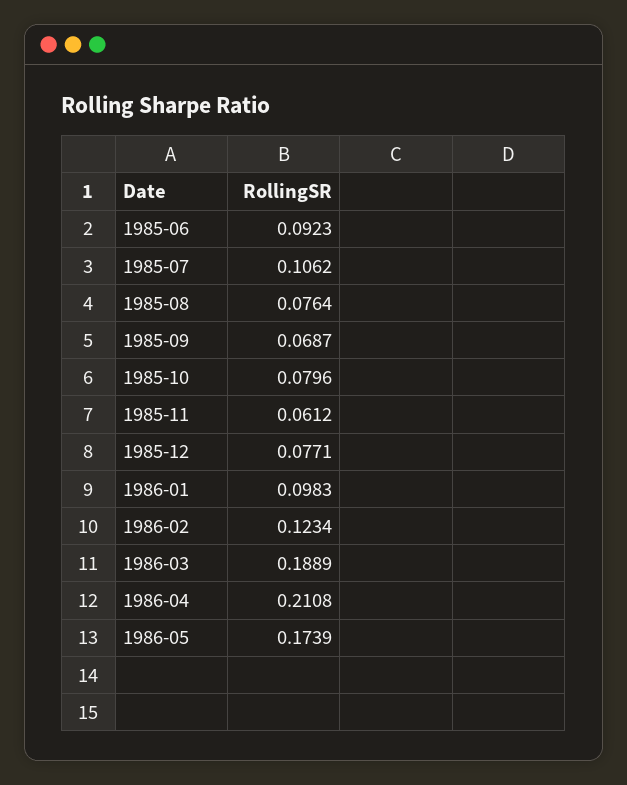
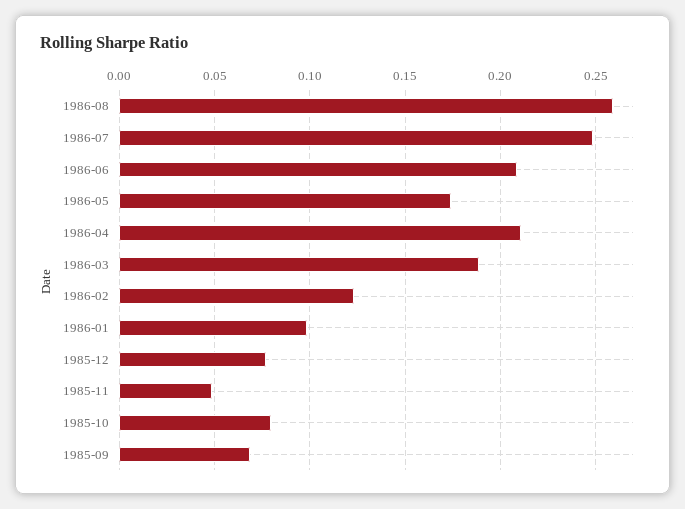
1985-06: 0.0923 -> none
1985-07: 0.1062 -> none
1985-08: 0.0764 -> none
1985-11: 0.0612 -> 0.05
1986-08: none -> 0.26
1986-07: none -> 0.25
1986-06: none -> 0.21

